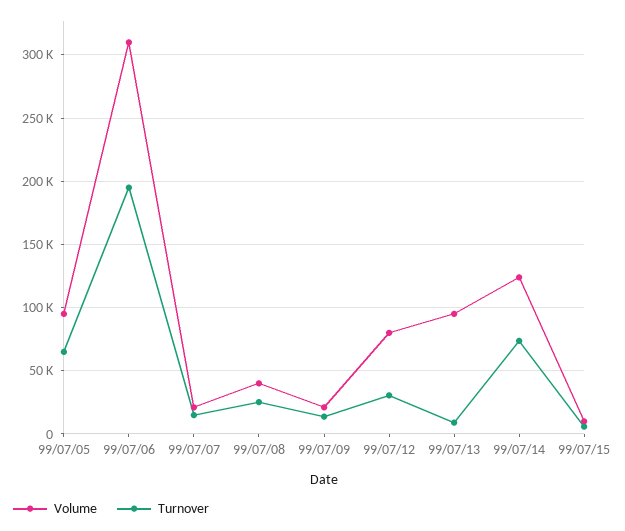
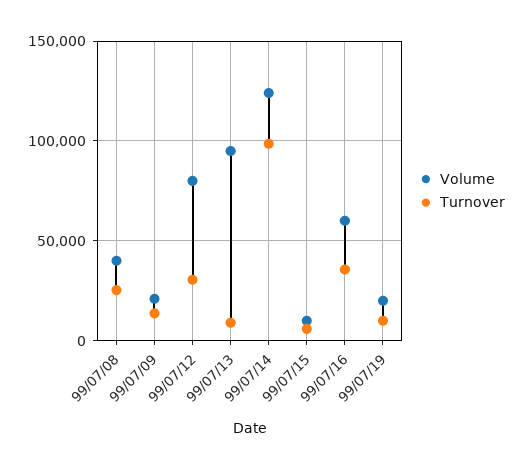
Volume, 99/07/05: 95000 -> none
Turnover, 99/07/05: 65000 -> none
Volume, 99/07/06: 310000 -> none
Turnover, 99/07/06: 195000 -> none
Volume, 99/07/07: 20000 -> none
Turnover, 99/07/07: 15000 -> none
Turnover, 99/07/14: 75000 -> 100000
Volume, 99/07/16: none -> 60000
Turnover, 99/07/16: none -> 35000
Volume, 99/07/19: none -> 20000
Turnover, 99/07/19: none -> 10000

